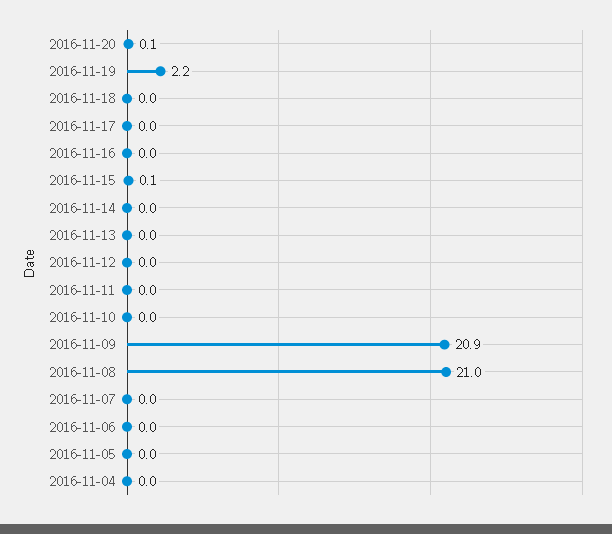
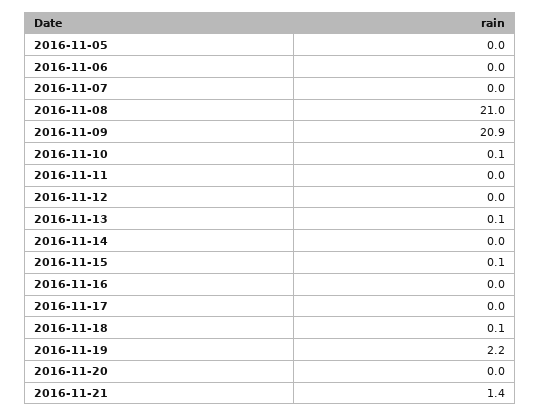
2016-11-20: 0.1 -> 0
2016-11-18: 0 -> 0.1
2016-11-13: 0 -> 0.1
2016-11-10: 0 -> 0.1
2016-11-04: 0 -> none
2016-11-21: none -> 1.4

